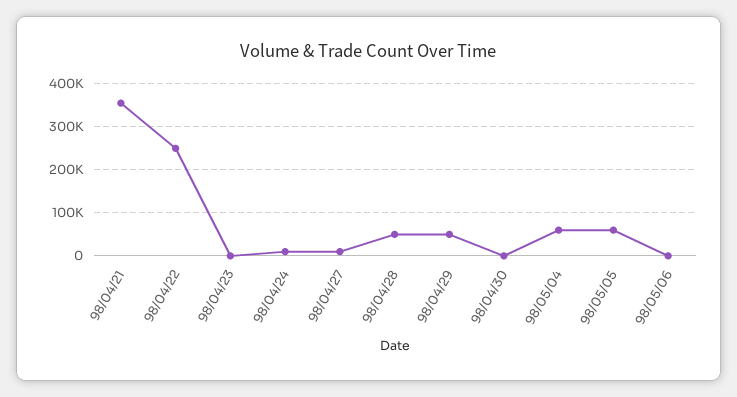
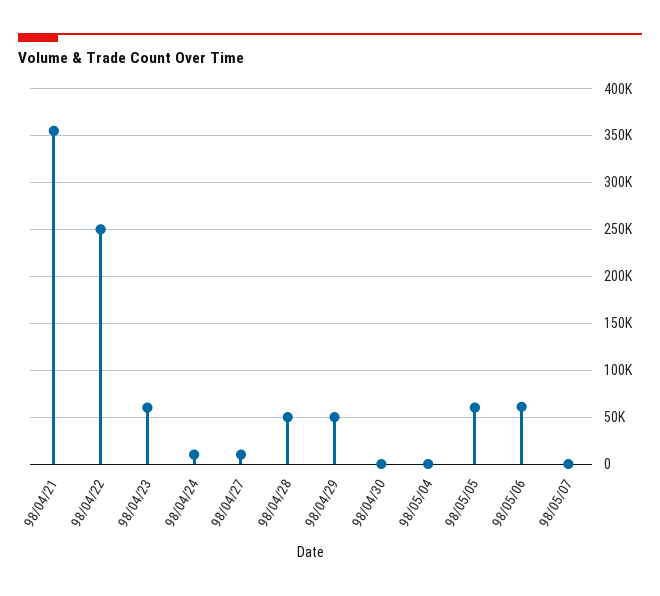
98/04/23: 0 -> 60000
98/05/04: 60000 -> 0
98/05/06: 0 -> 60000
98/05/07: none -> 0

